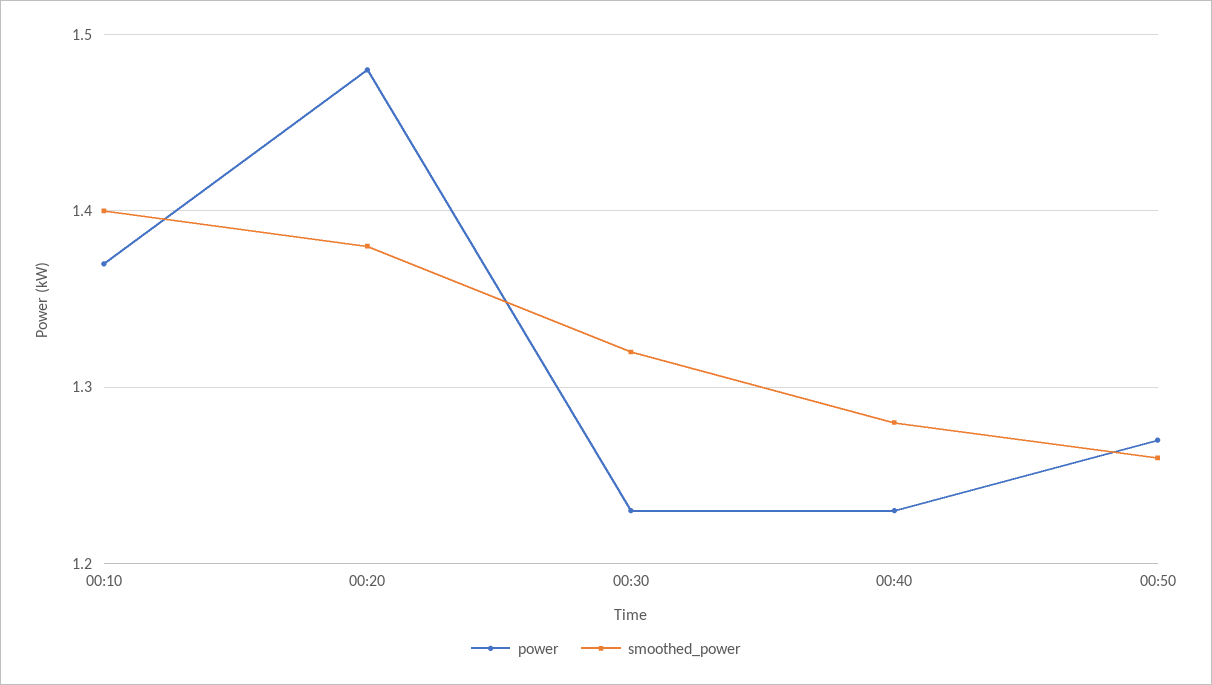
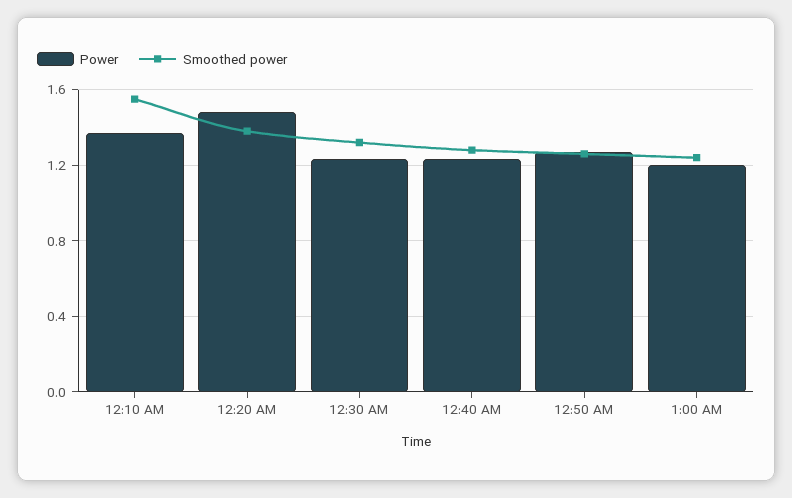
smoothed_power, 00:10: 1.4 -> 1.55
power, 1:00 AM: none -> 1.2
smoothed_power, 1:00 AM: none -> 1.25

